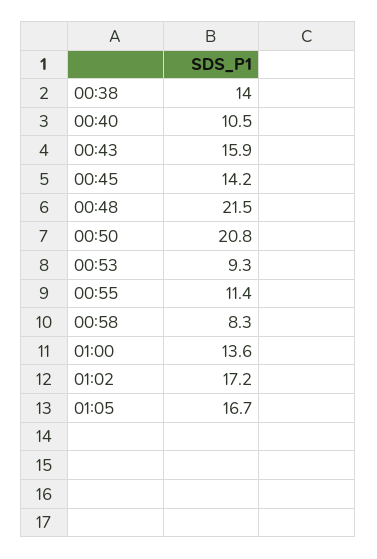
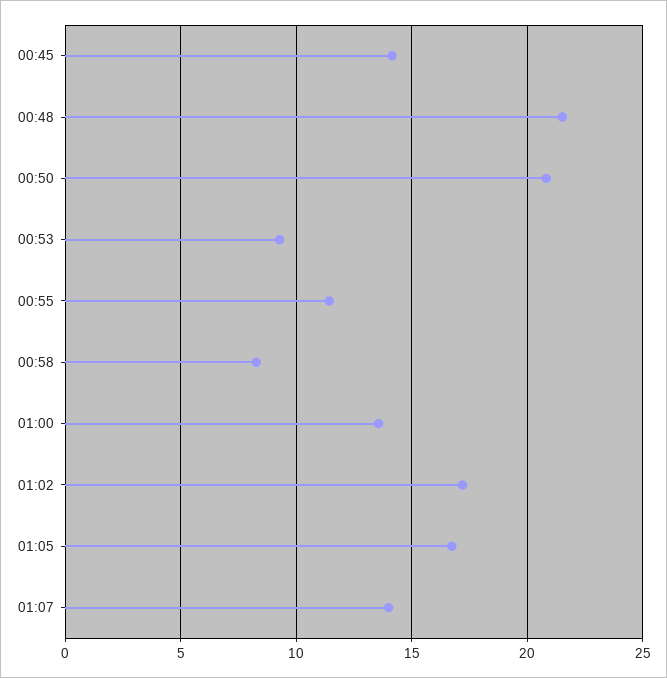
00:38: 14 -> none
00:40: 10.5 -> none
00:43: 15.9 -> none
01:07: none -> 14

